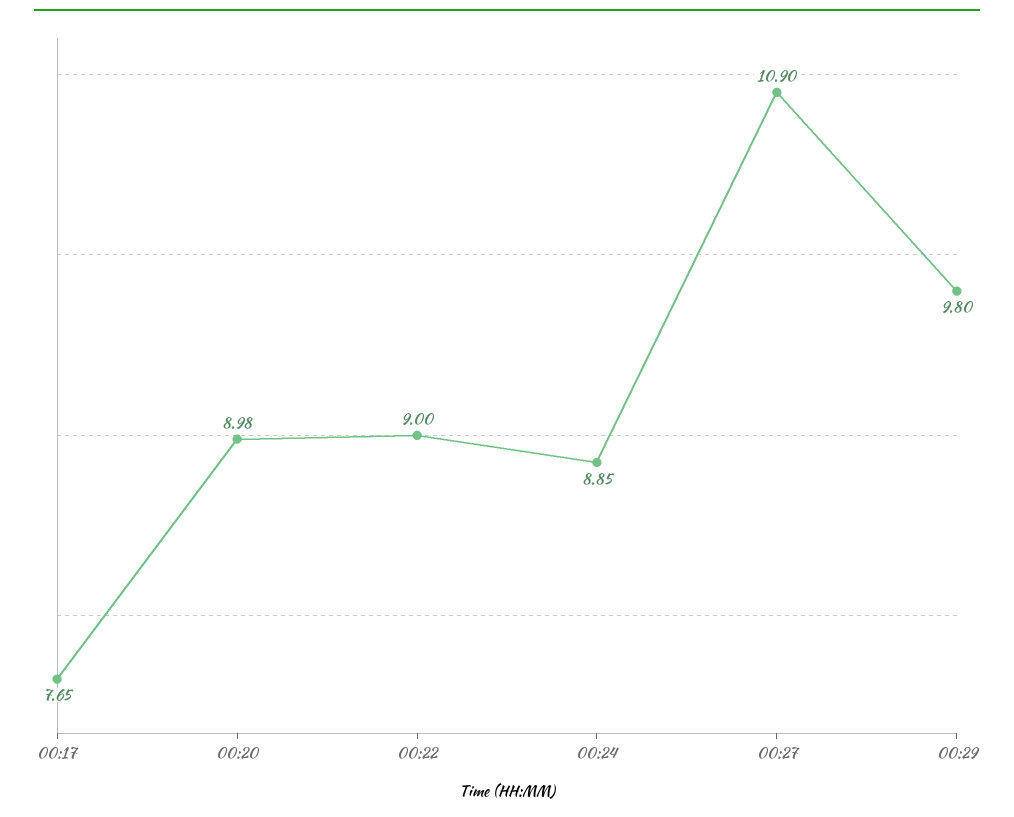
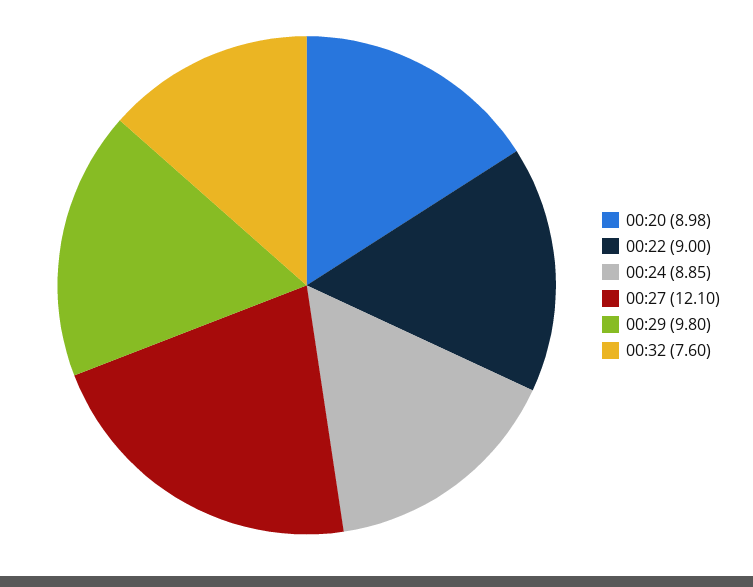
00:17: 7.65 -> none
00:27: 10.9 -> 12.1
00:32: none -> 7.6

